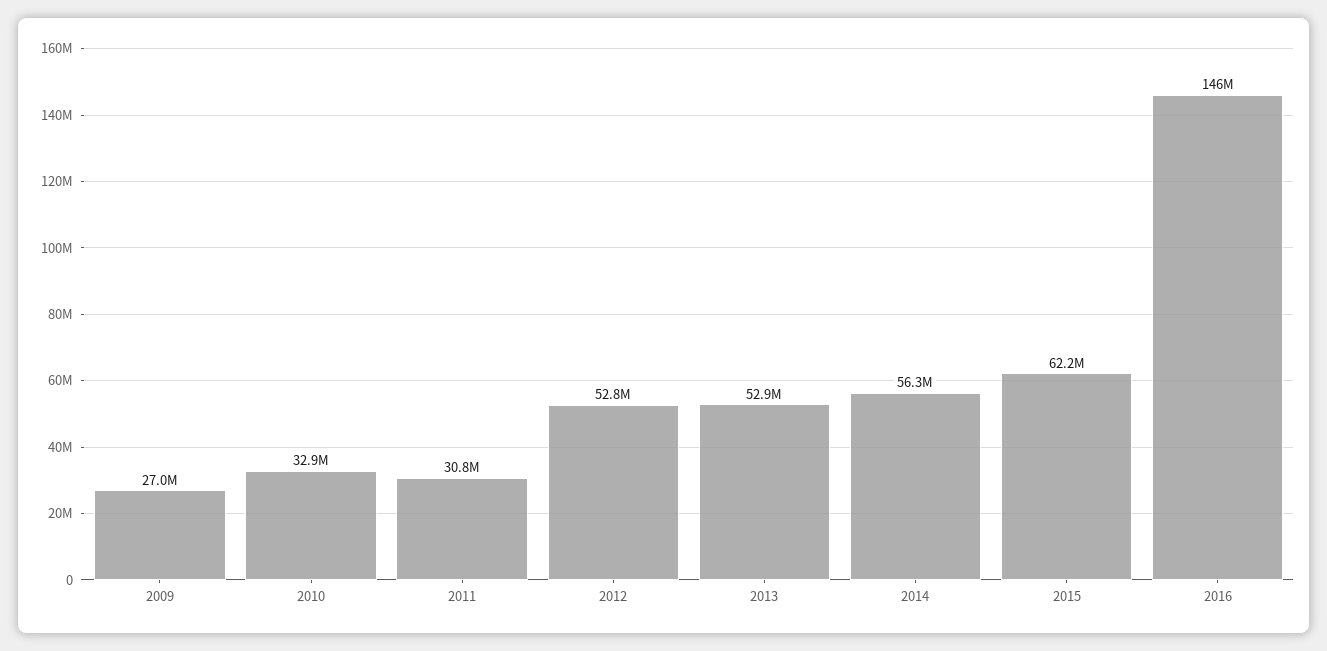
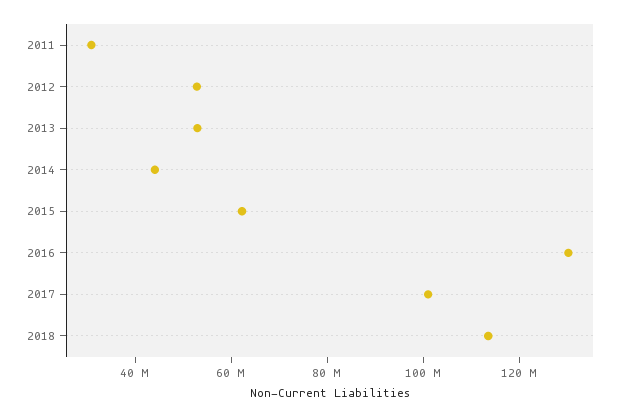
2009: 27000000 -> none
2010: 32900000 -> none
2014: 56300000 -> 45000000
2016: 146000000 -> 130000000
2017: none -> 100000000
2018: none -> 115000000

